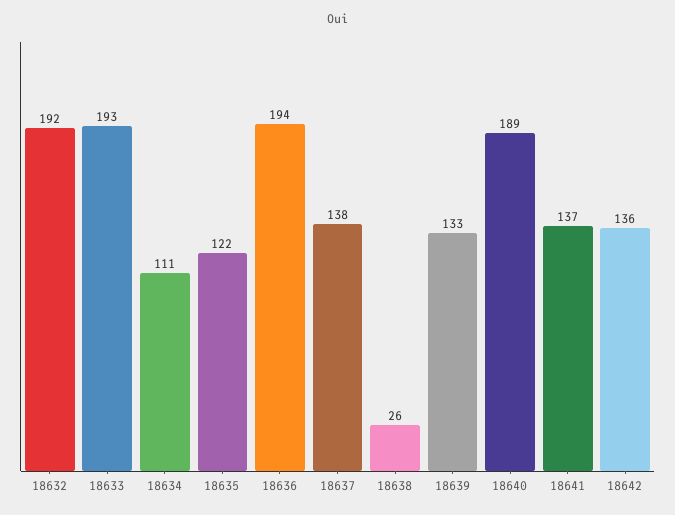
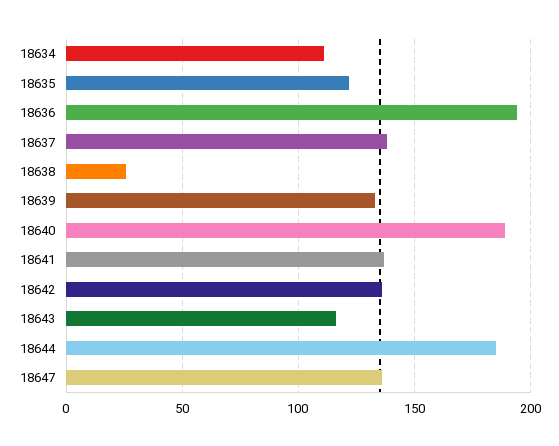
18632: 192 -> none
18633: 193 -> none
18643: none -> 115
18644: none -> 185
18647: none -> 135

